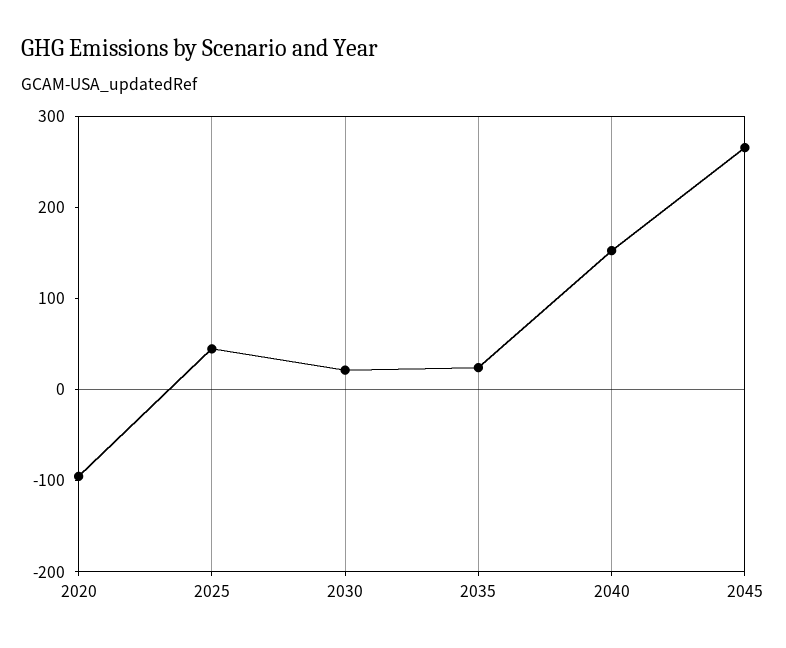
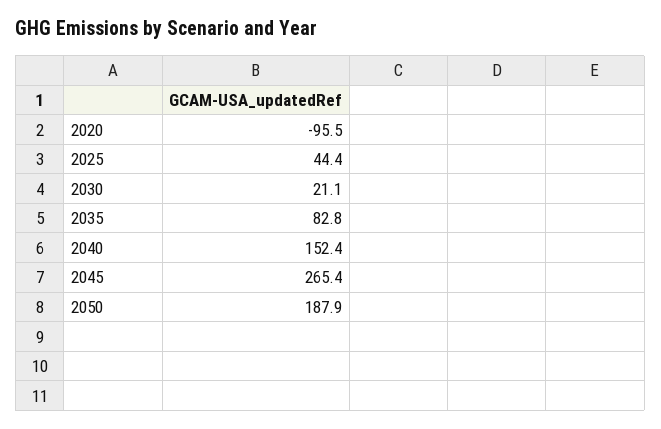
2035: 20 -> 82.8
2050: none -> 187.9

